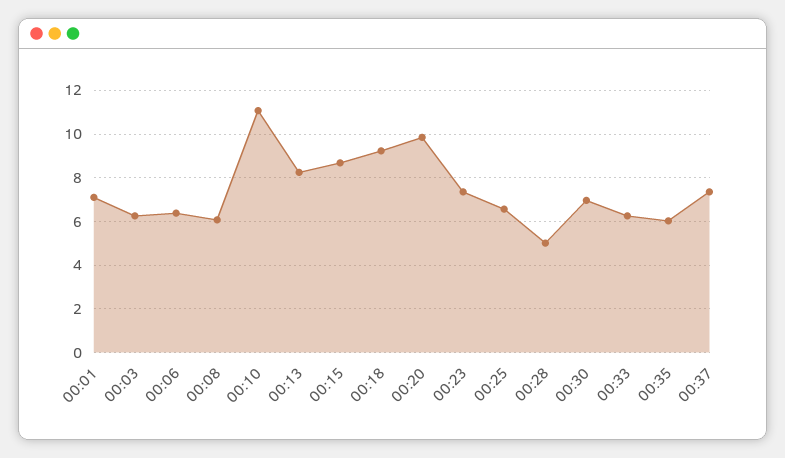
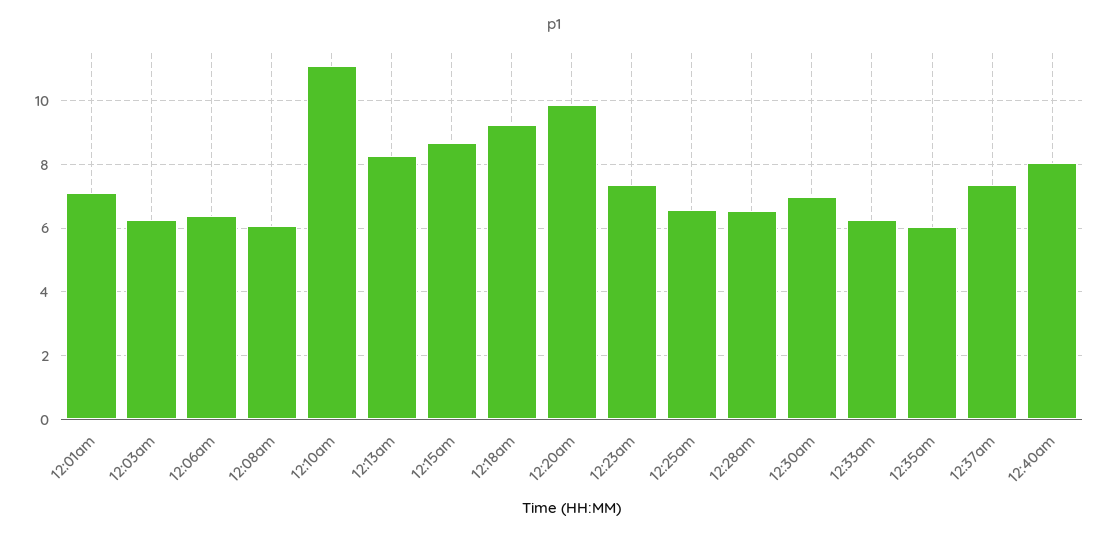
00:28: 5 -> 6.6
12:40am: none -> 8

